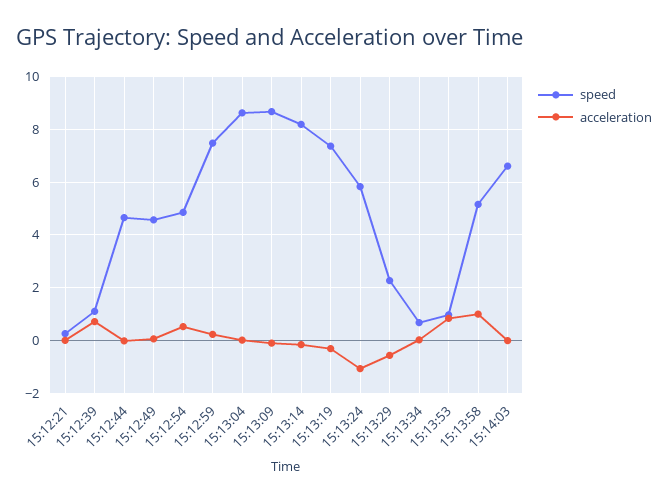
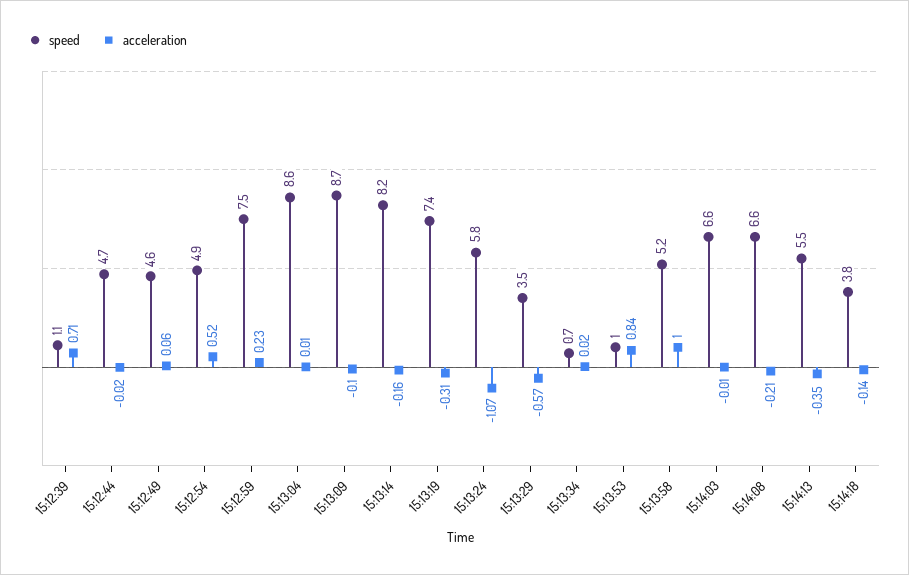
speed, 15:12:21: 0.25 -> none
acceleration, 15:12:21: 0 -> none
speed, 15:13:29: 2.25 -> 3.5
speed, 15:14:08: none -> 6.6
acceleration, 15:14:08: none -> -0.21
speed, 15:14:13: none -> 5.5
acceleration, 15:14:13: none -> -0.35
speed, 15:14:18: none -> 3.8
acceleration, 15:14:18: none -> -0.14

